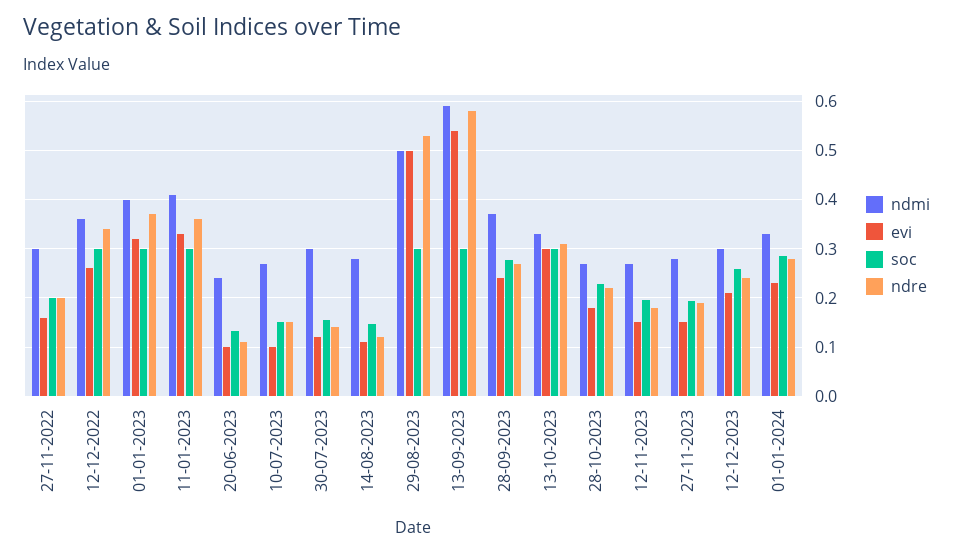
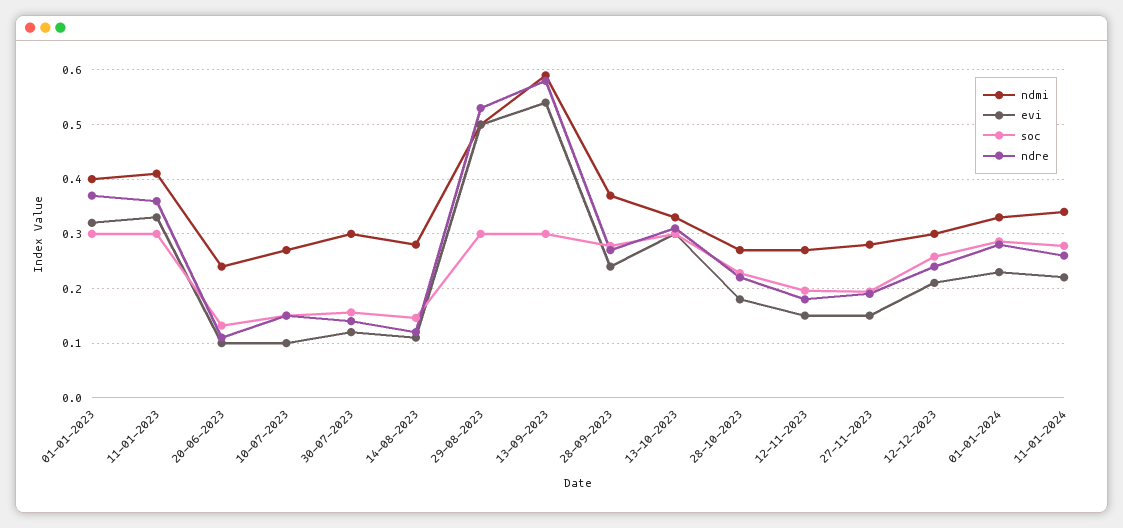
ndmi, 27-11-2022: 0.3 -> none
evi, 27-11-2022: 0.16 -> none
soc, 27-11-2022: 0.2 -> none
ndre, 27-11-2022: 0.2 -> none
ndmi, 12-12-2022: 0.36 -> none
evi, 12-12-2022: 0.26 -> none
soc, 12-12-2022: 0.3 -> none
ndre, 12-12-2022: 0.34 -> none
ndmi, 11-01-2024: none -> 0.34
evi, 11-01-2024: none -> 0.22
soc, 11-01-2024: none -> 0.28
ndre, 11-01-2024: none -> 0.26

